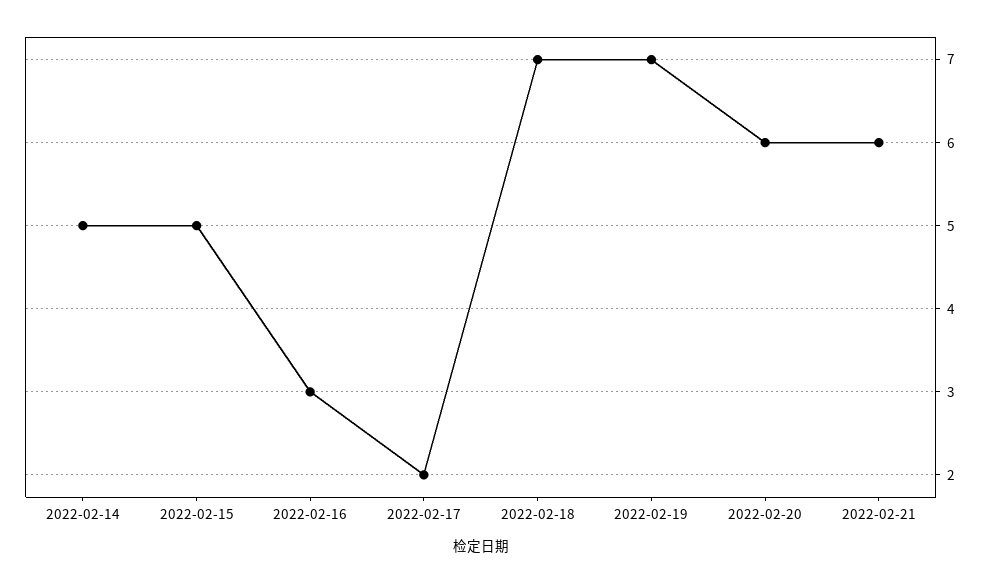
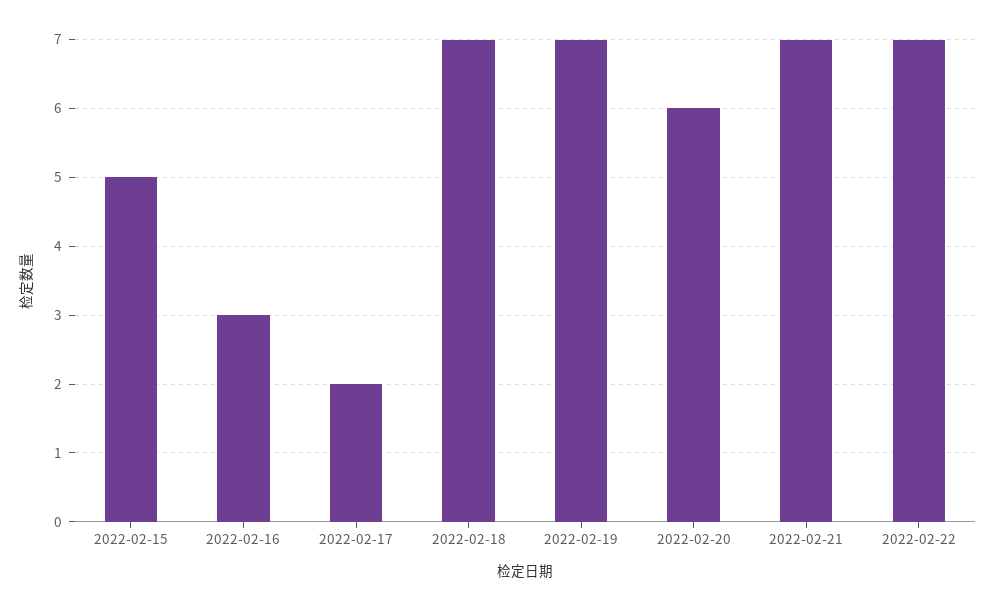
2022-02-14: 5 -> none
2022-02-21: 6 -> 7
2022-02-22: none -> 7

